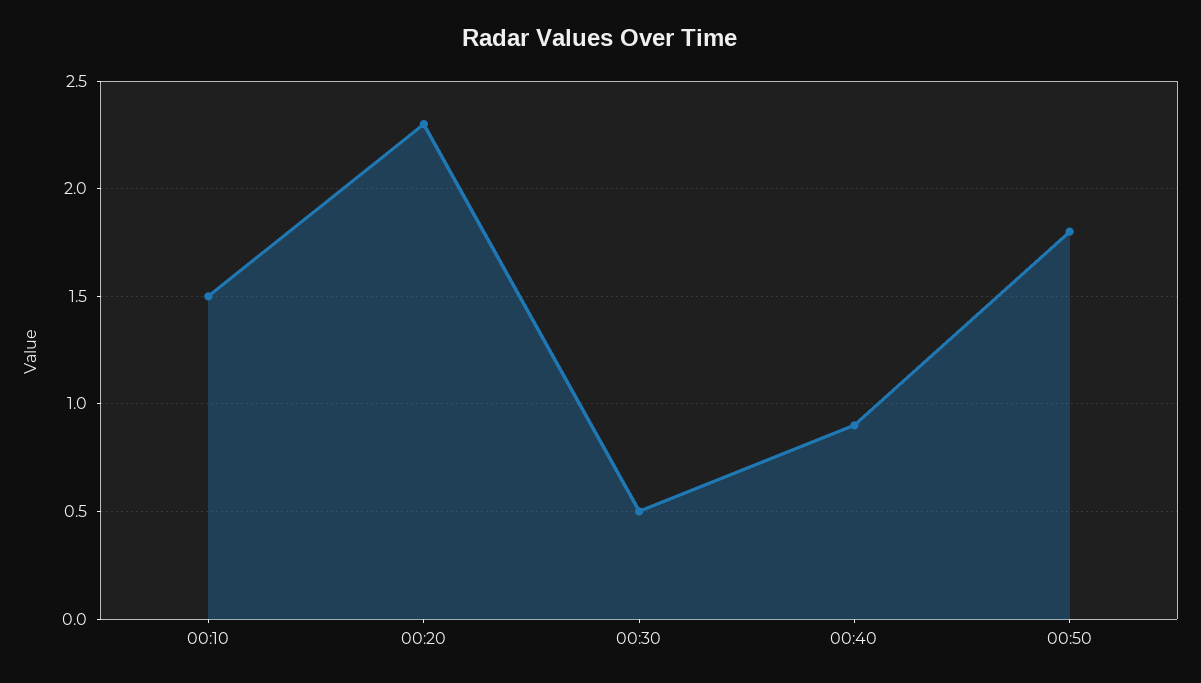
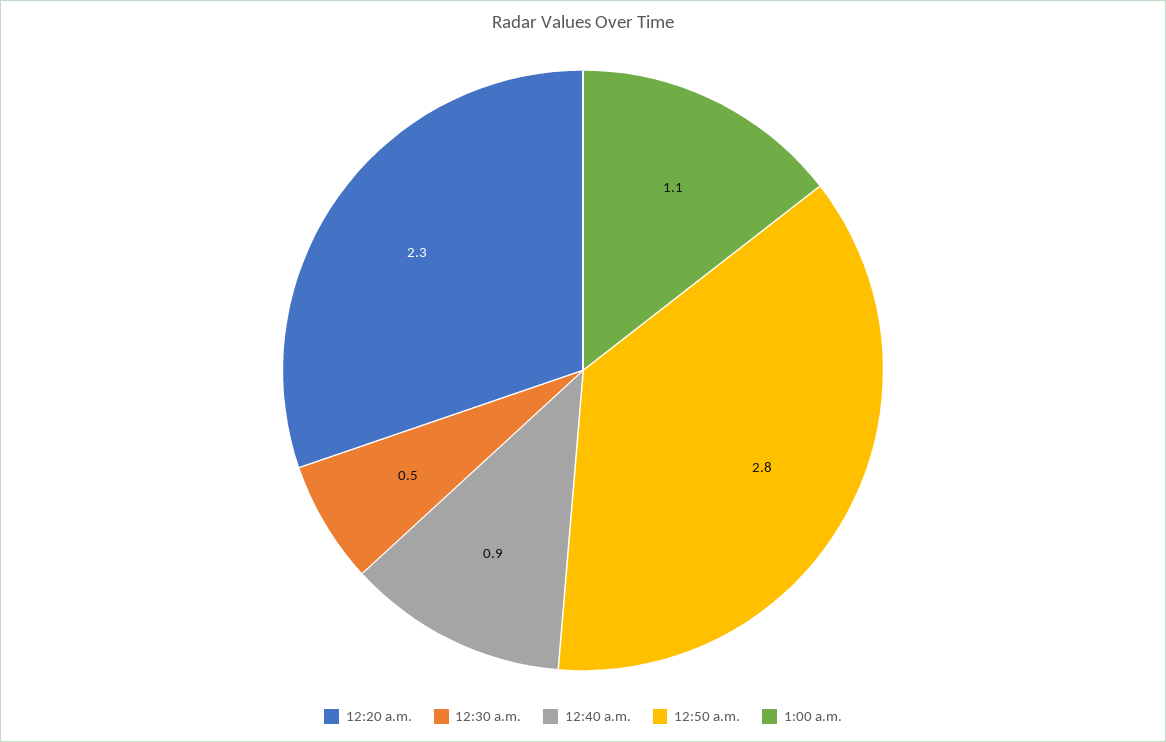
00:10: 1.5 -> none
00:50: 1.8 -> 2.8
1:00 a.m.: none -> 1.1

